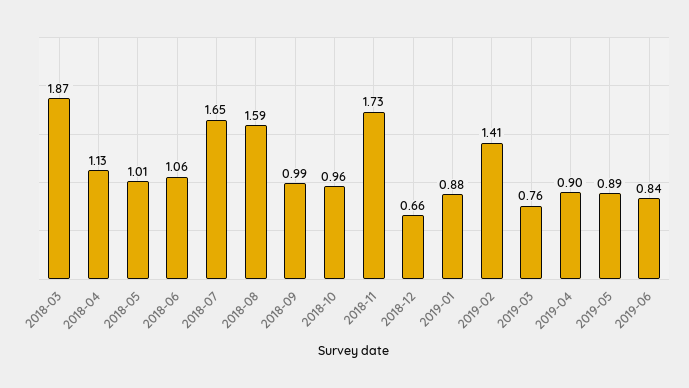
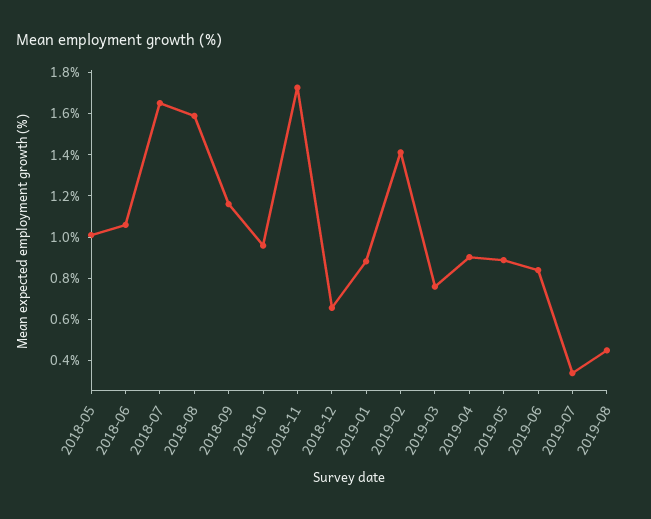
2018-03: 1.87 -> none
2018-04: 1.13 -> none
2018-09: 0.99 -> 1.15
2019-07: none -> 0.35
2019-08: none -> 0.45

